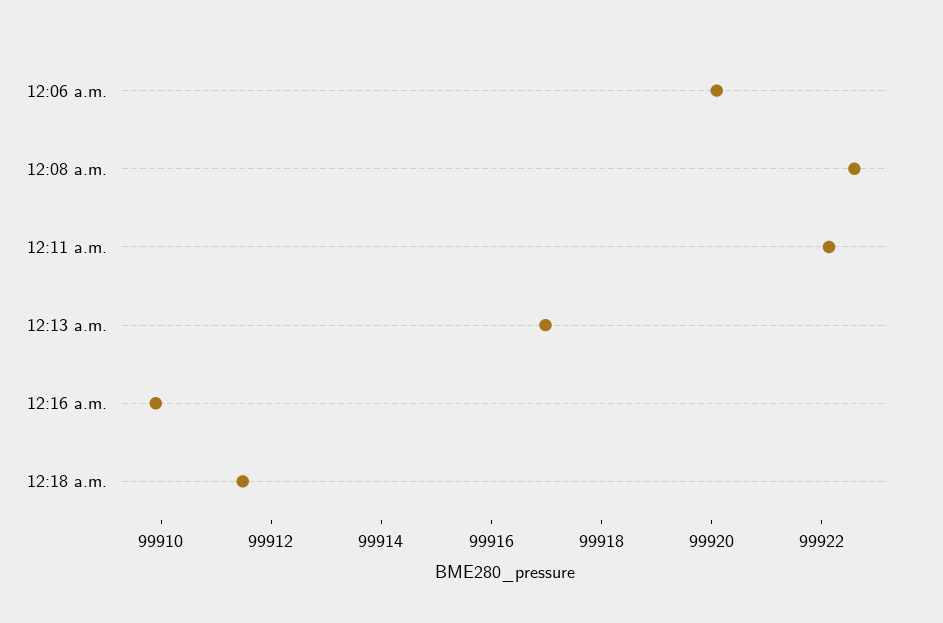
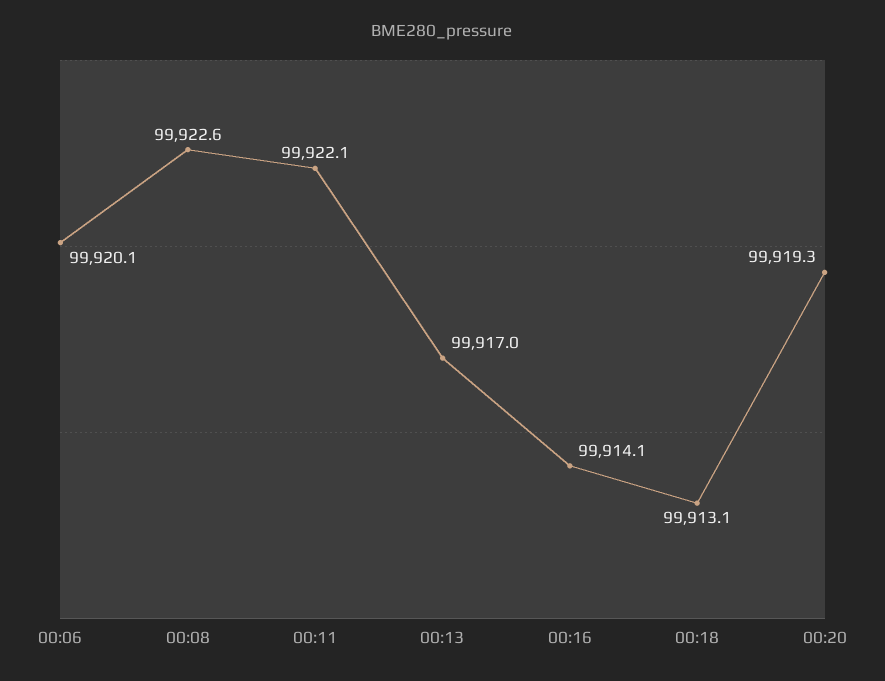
12:16 a.m.: 99910 -> 99914.1
12:18 a.m.: 99911.5 -> 99913.1
00:20: none -> 99919.3

